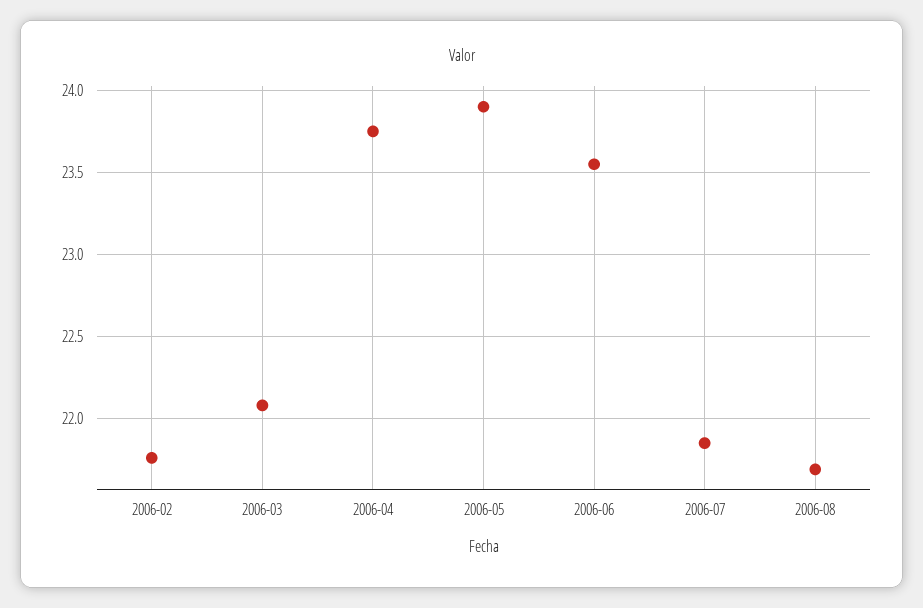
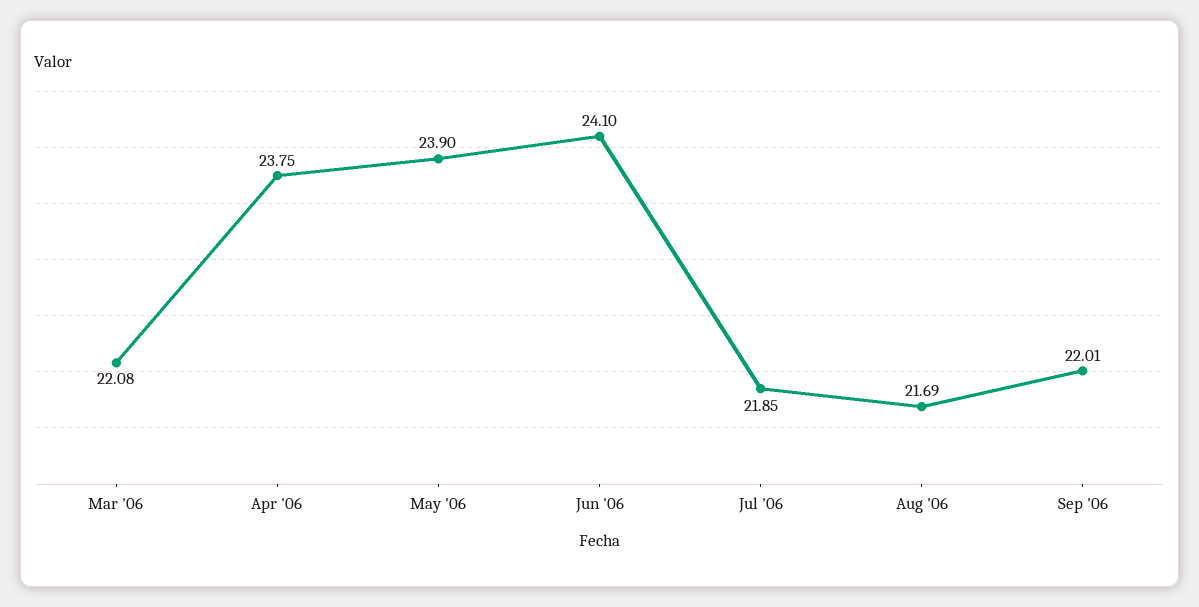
2006-02: 21.75 -> none
2006-06: 23.55 -> 24.1
Sep '06: none -> 22.01

